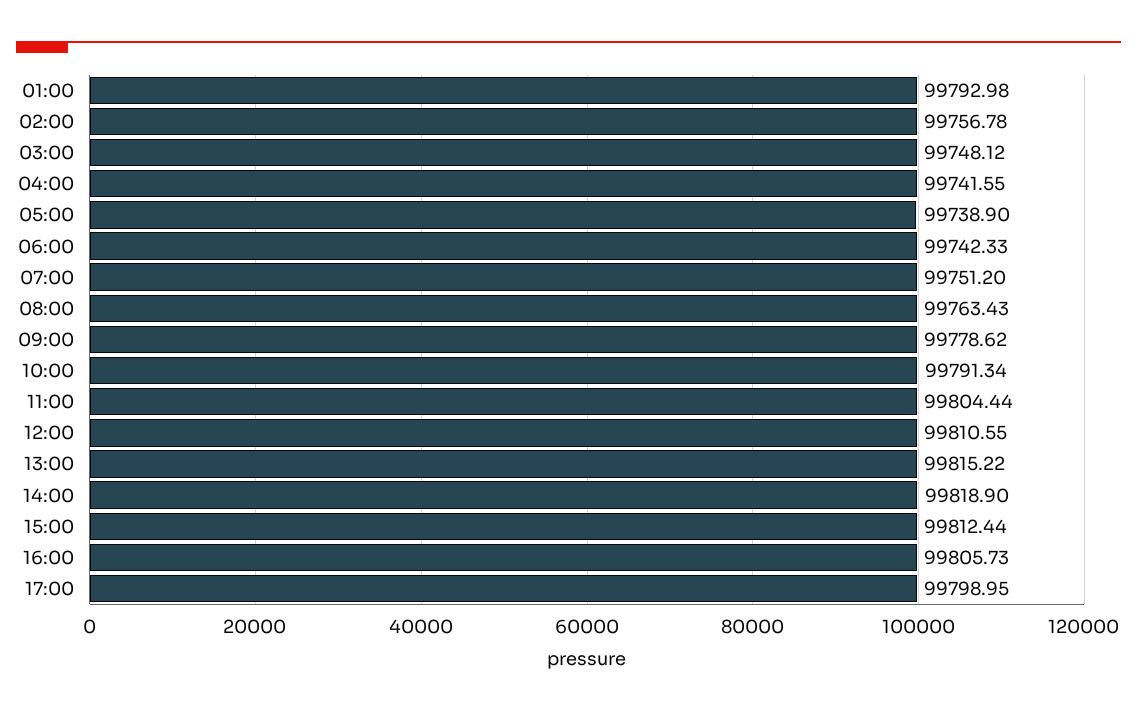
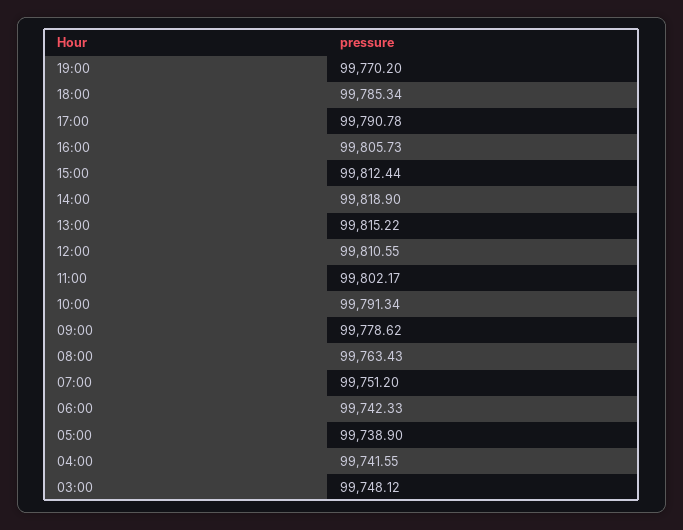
01:00: 99792.98 -> none
02:00: 99756.78 -> none
11:00: 99804.44 -> 99802.17
17:00: 99798.95 -> 99790.78
19:00: none -> 99770.2
18:00: none -> 99785.34

